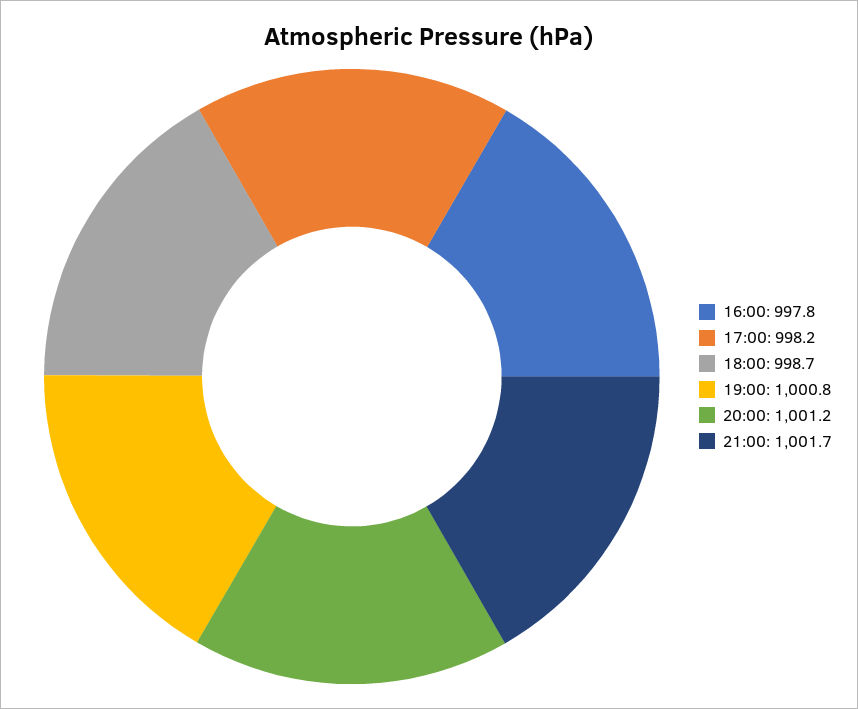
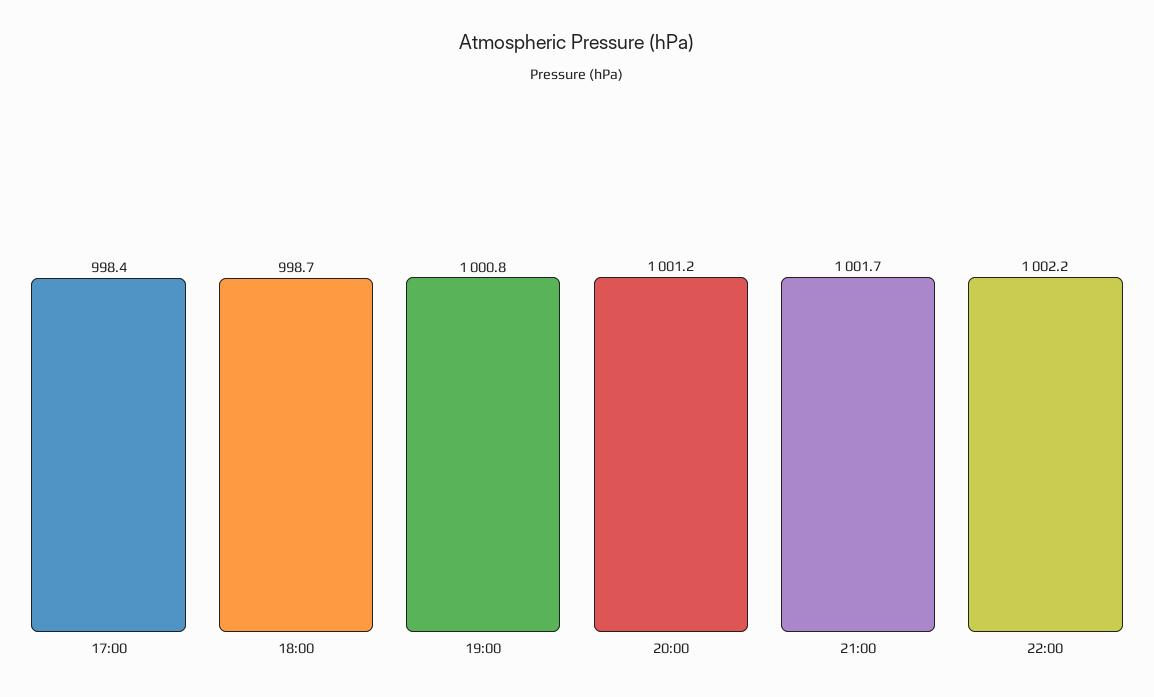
16:00: 997.8 -> none
17:00: 998.2 -> 998.4
22:00: none -> 1002.2

